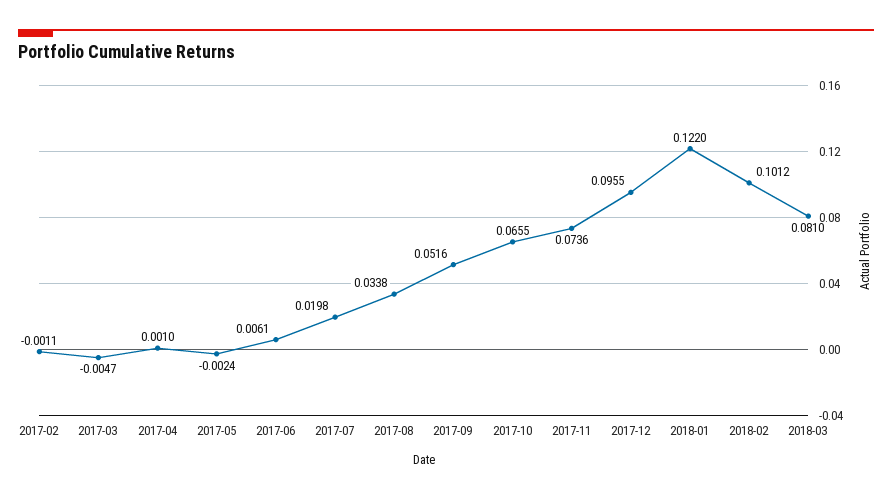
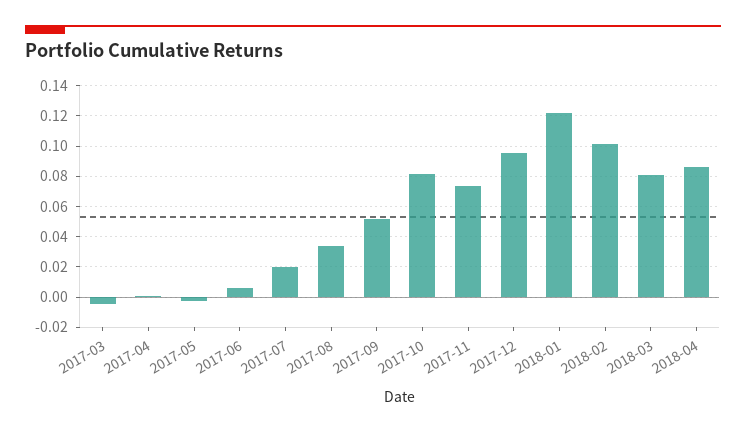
2017-02: -0.0011 -> none
2017-10: 0.0655 -> 0.08
2018-04: none -> 0.085

